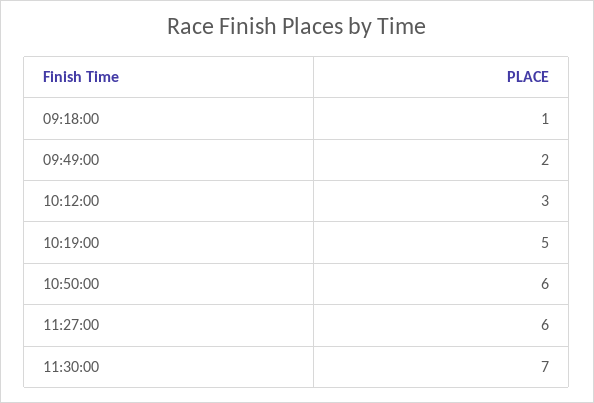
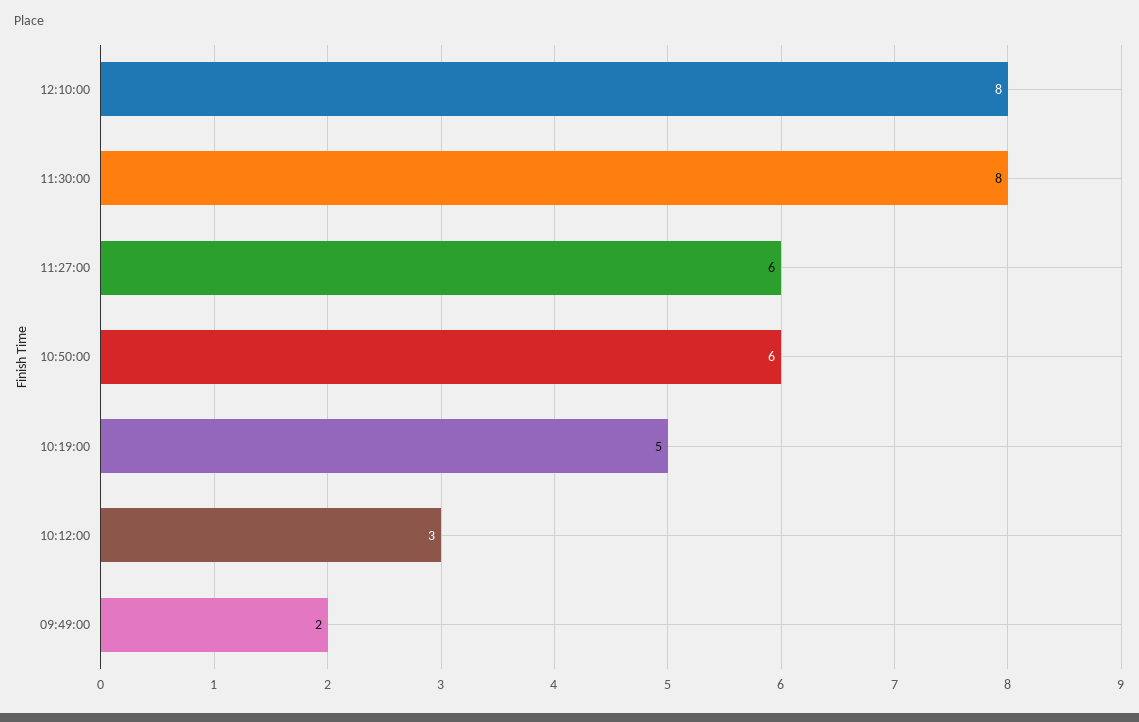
09:18:00: 1 -> none
11:30:00: 7 -> 8
12:10:00: none -> 8

